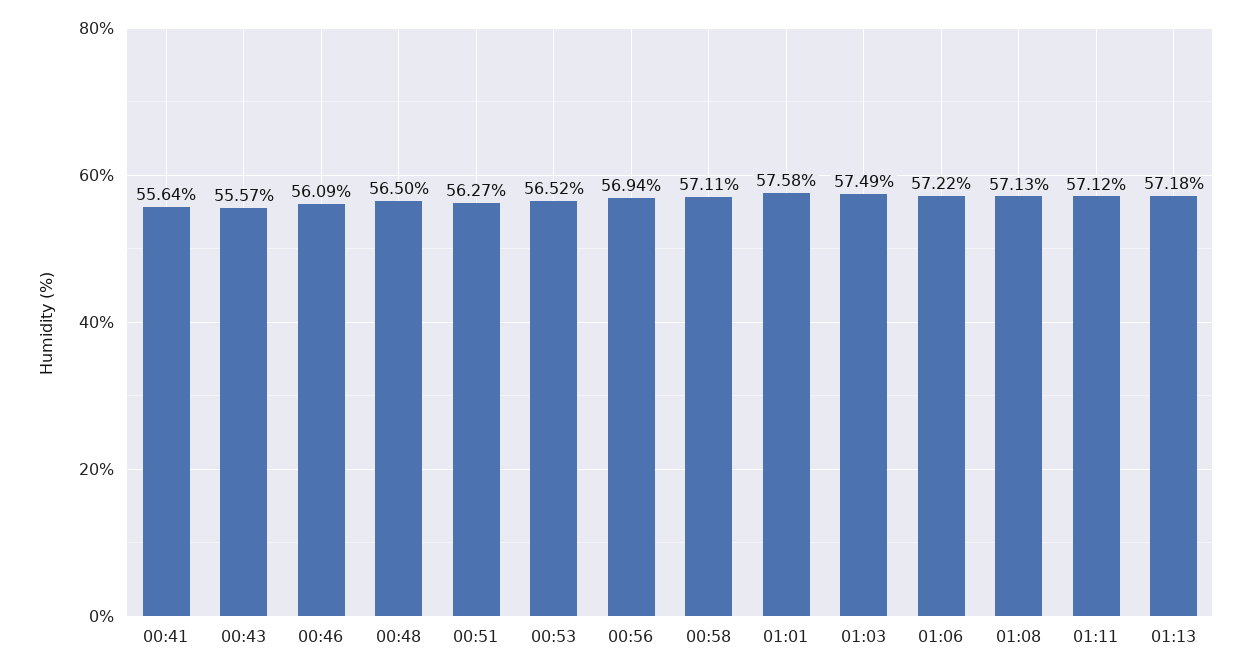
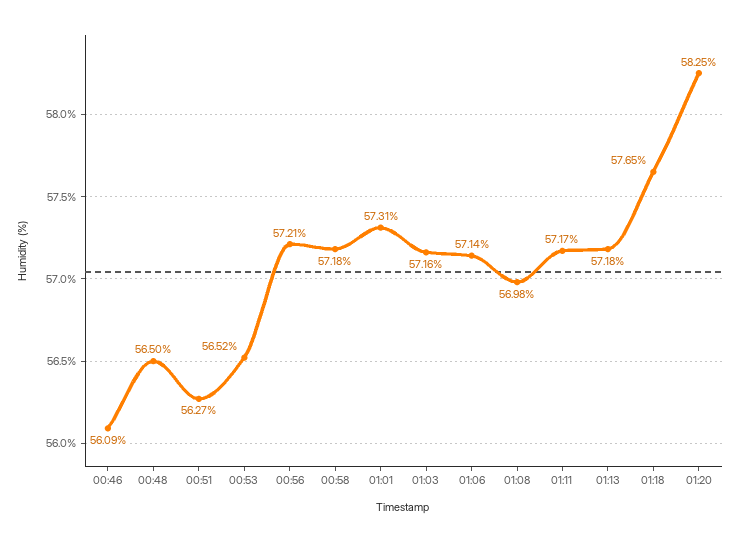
00:41: 55.64 -> none
00:43: 55.57 -> none
00:56: 56.94 -> 57.21
00:58: 57.11 -> 57.18
01:01: 57.58 -> 57.31
01:03: 57.49 -> 57.16
01:06: 57.22 -> 57.14
01:08: 57.13 -> 56.98
01:11: 57.12 -> 57.17
01:18: none -> 57.65
01:20: none -> 58.25

